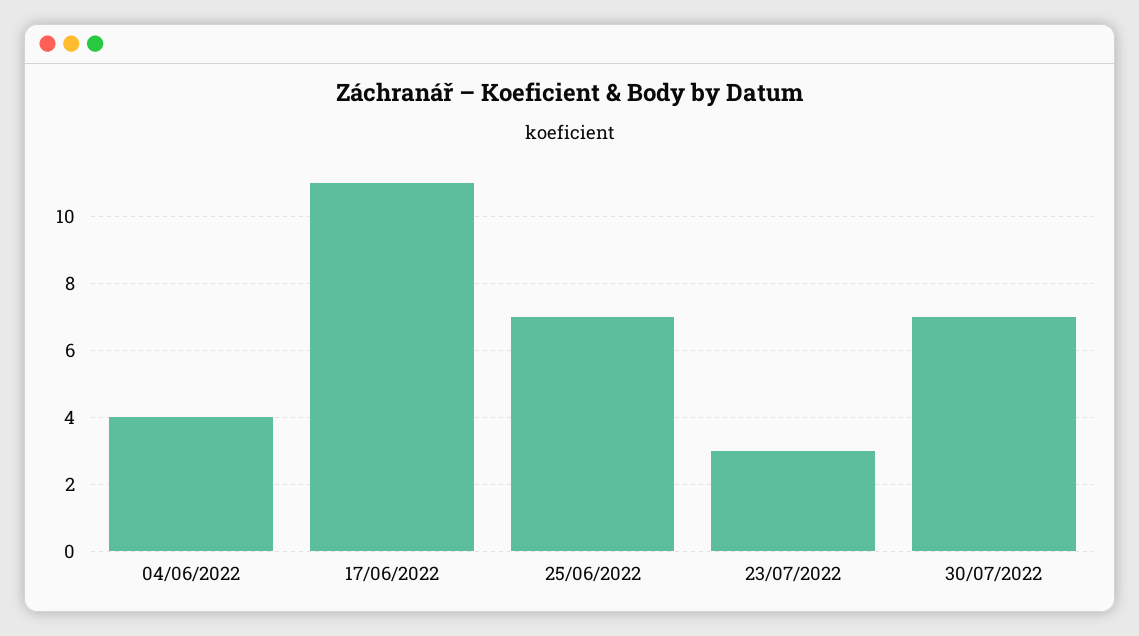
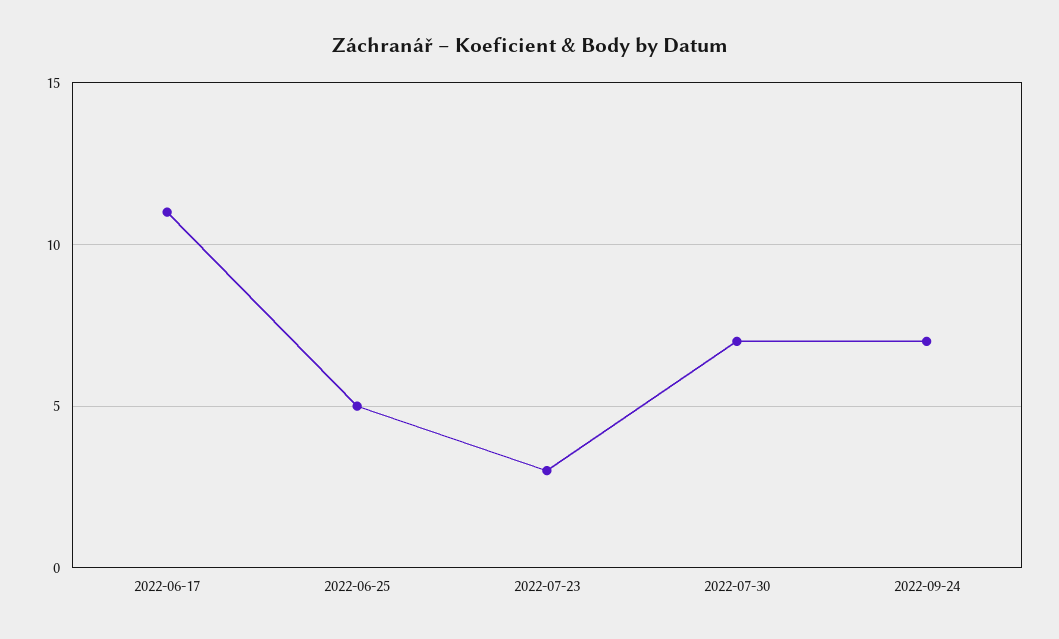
04/06/2022: 4 -> none
25/06/2022: 7 -> 5
2022-09-24: none -> 7

